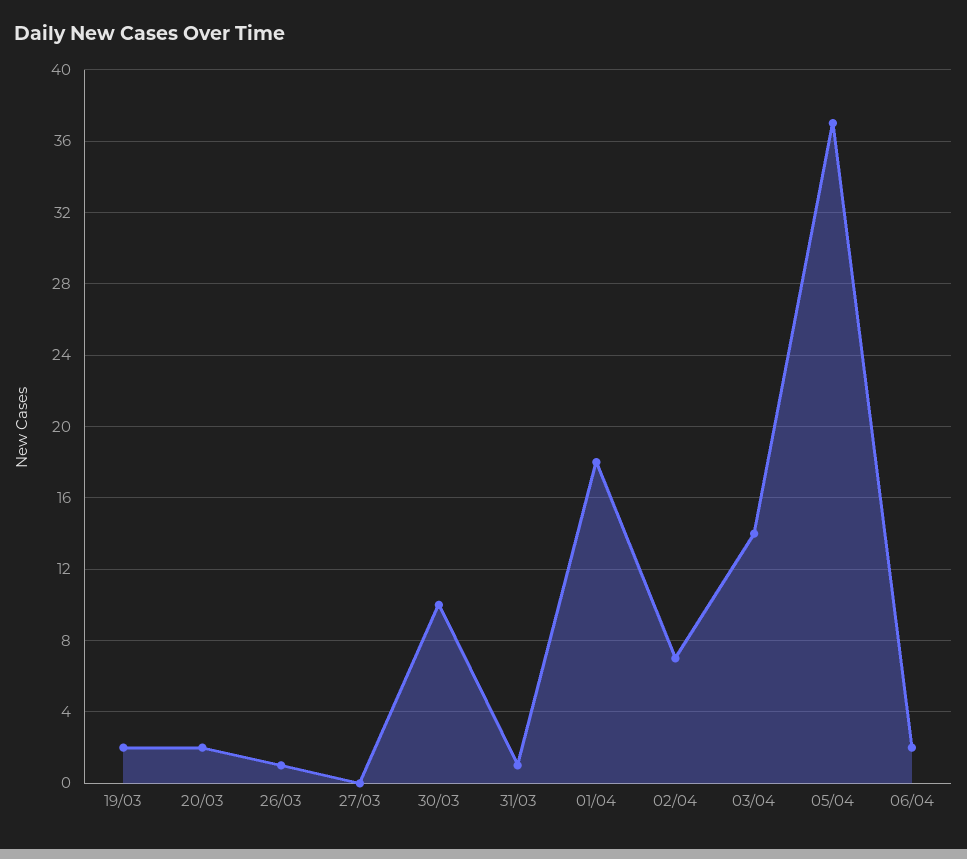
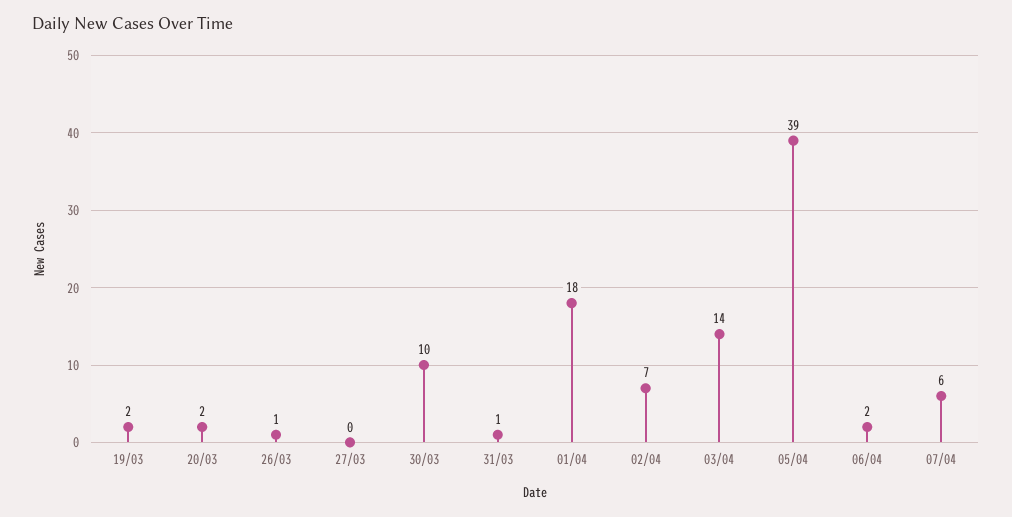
05/04: 37 -> 39
07/04: none -> 6

